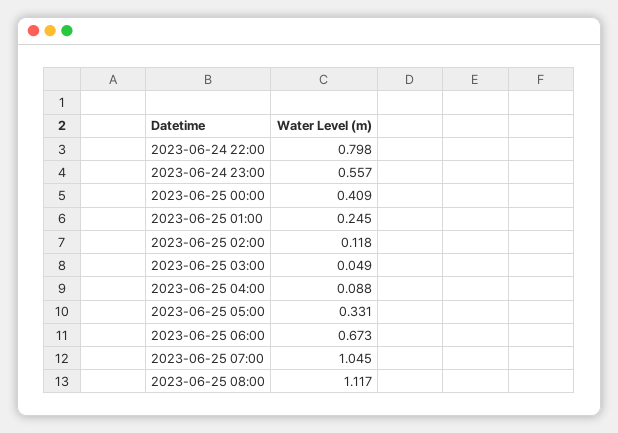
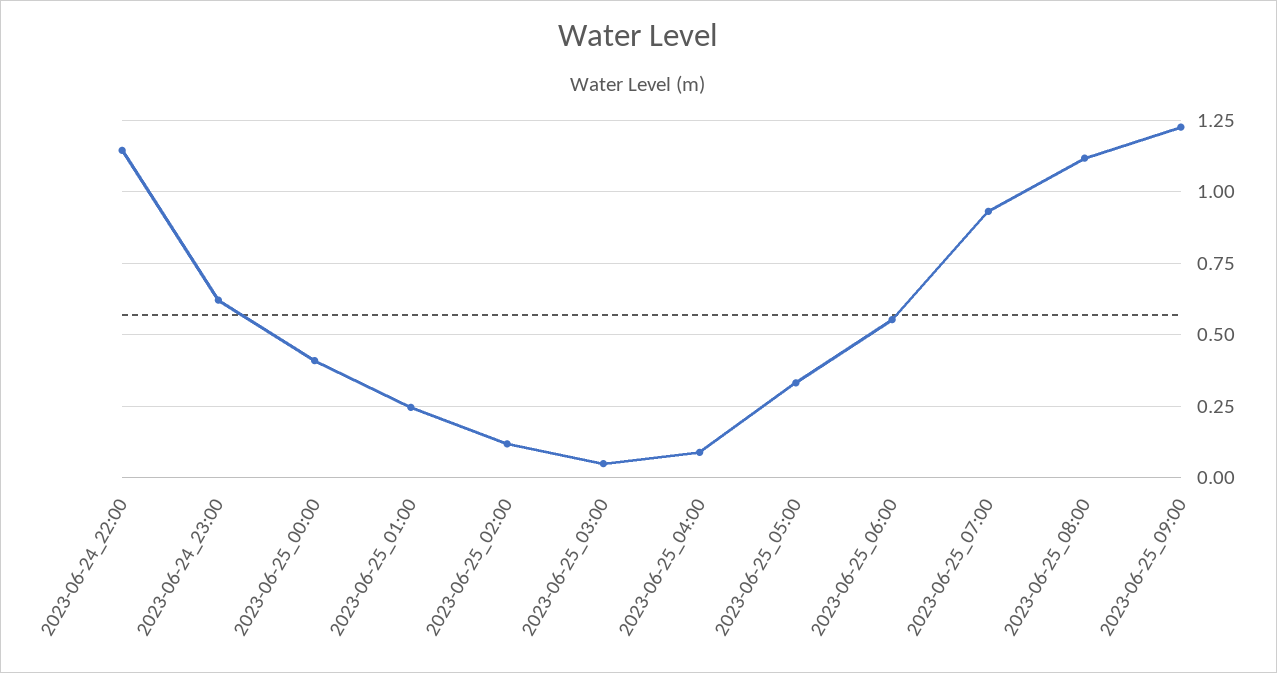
2023-06-24 22:00: 0.798 -> 1.15
2023-06-24 23:00: 0.557 -> 0.625
2023-06-25 06:00: 0.673 -> 0.55
2023-06-25 07:00: 1.045 -> 0.925
2023-06-25_09:00: none -> 1.225

